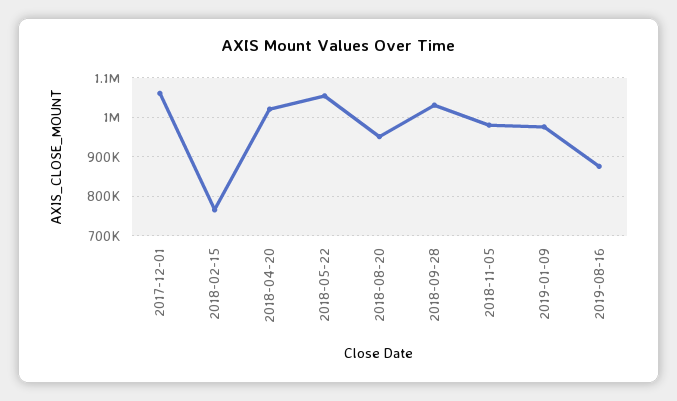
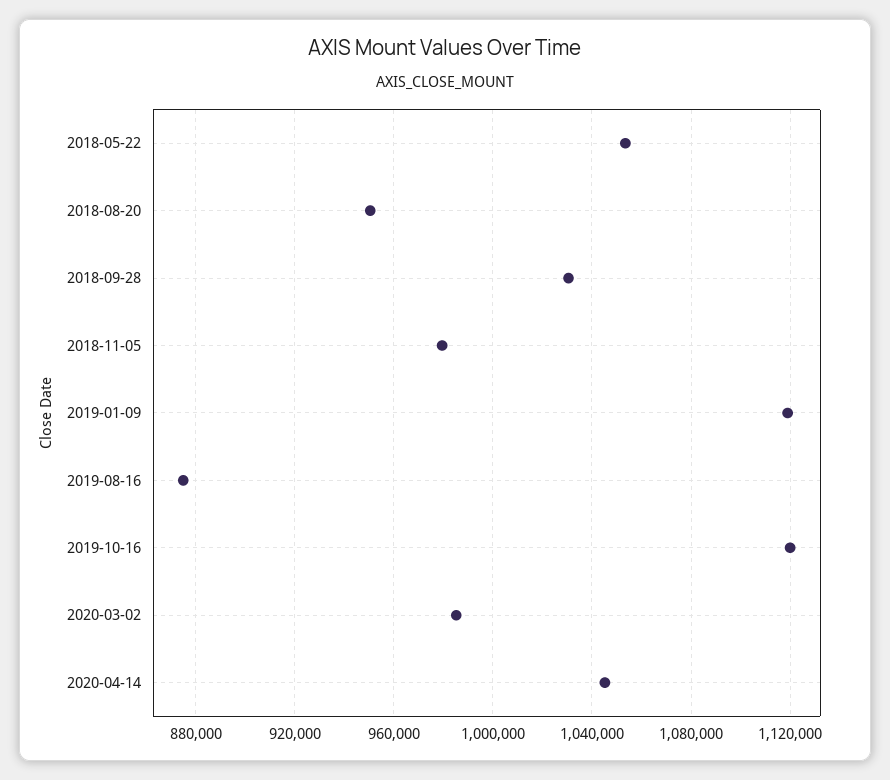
2017-12-01: 1060000 -> none
2018-02-15: 760000 -> none
2018-04-20: 1020000 -> none
2019-01-09: 980000 -> 1120000
2019-10-16: none -> 1120000
2020-03-02: none -> 985000
2020-04-14: none -> 1045000

